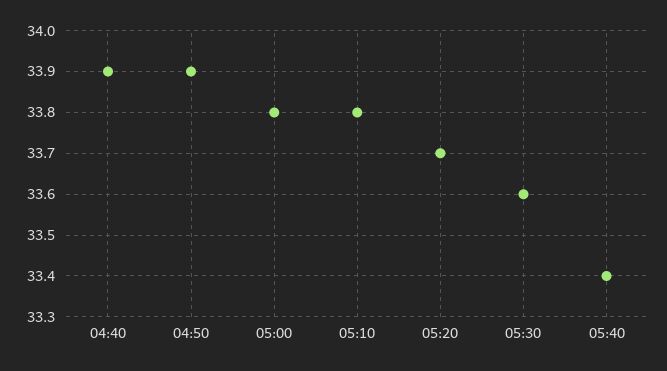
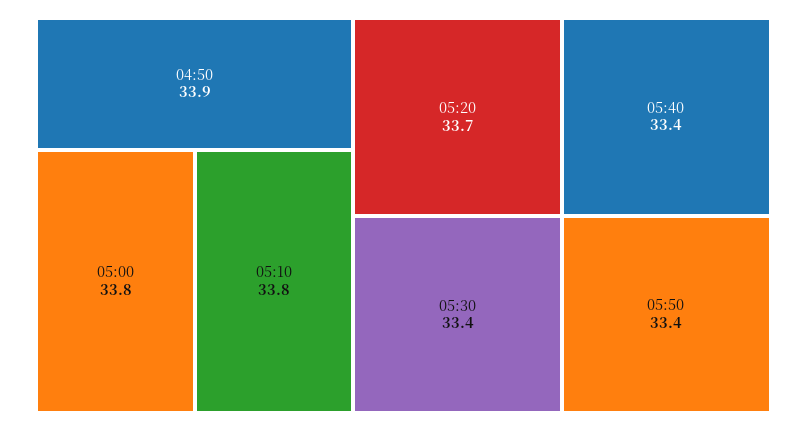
04:40: 33.9 -> none
05:30: 33.6 -> 33.4
05:50: none -> 33.4

